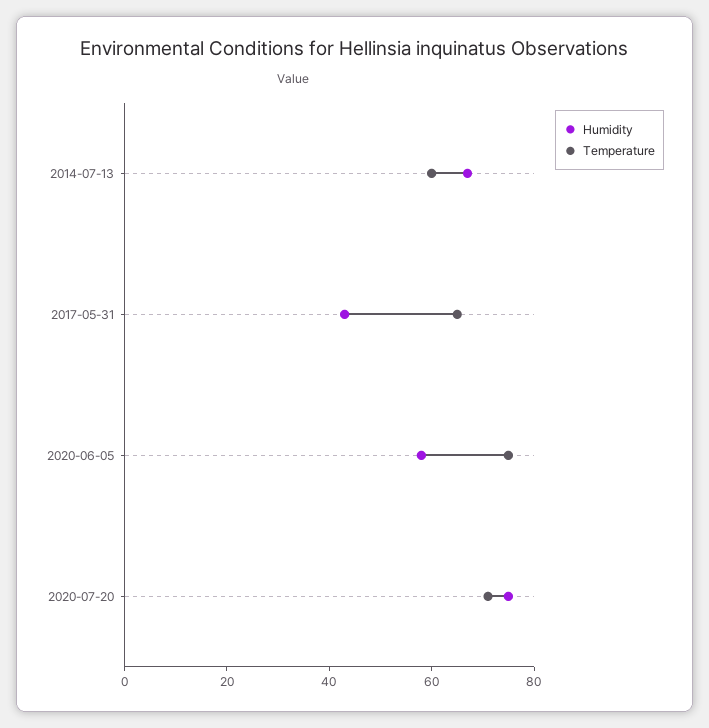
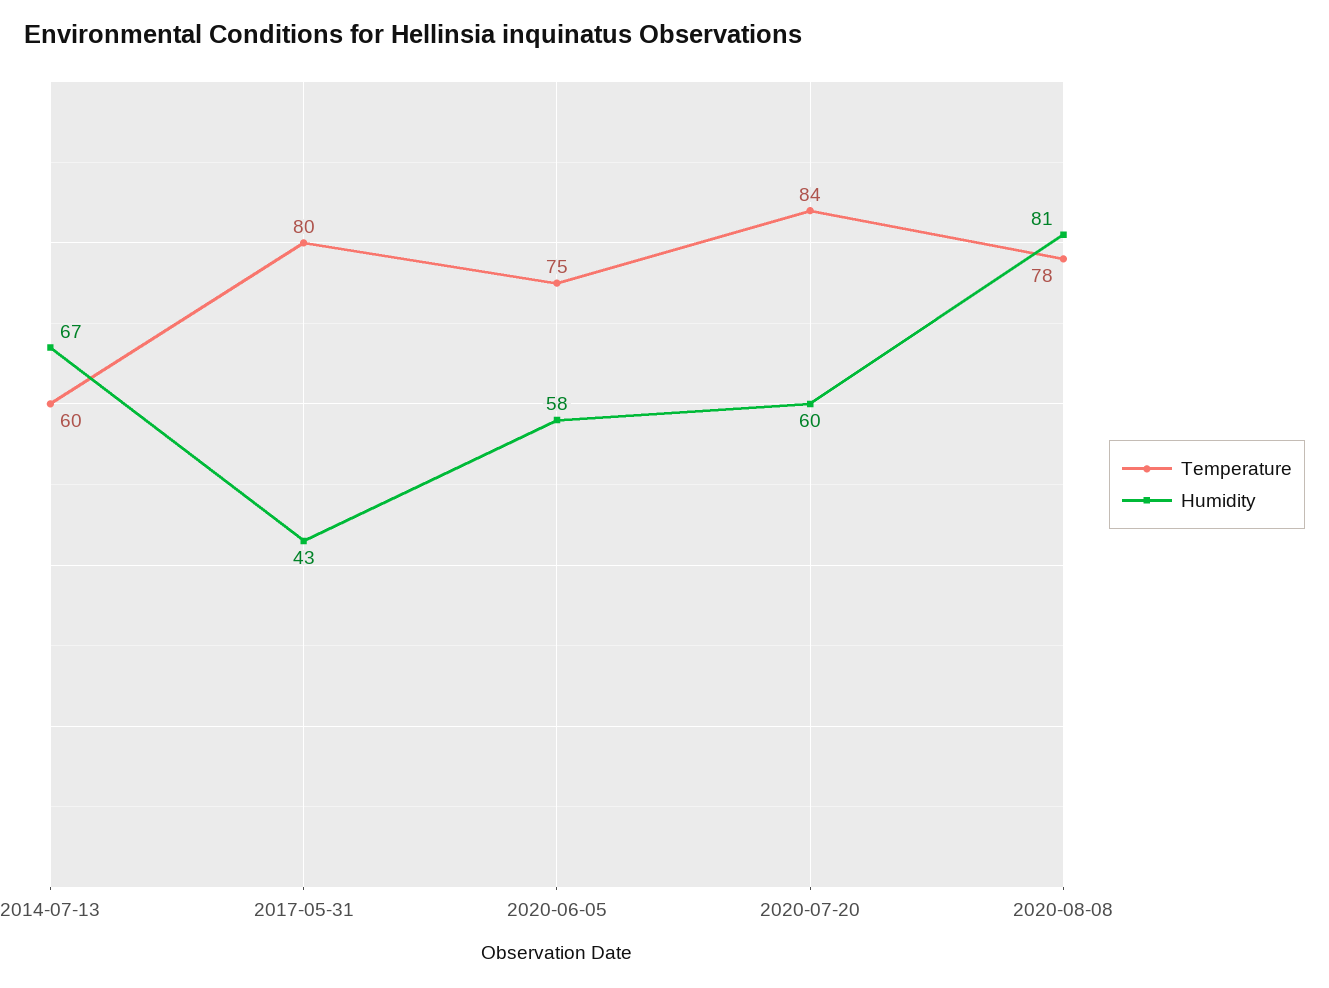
Temperature, 2017-05-31: 65 -> 80
Humidity, 2020-07-20: 75 -> 60
Temperature, 2020-07-20: 70 -> 84
Temperature, 2020-08-08: none -> 78
Humidity, 2020-08-08: none -> 81

